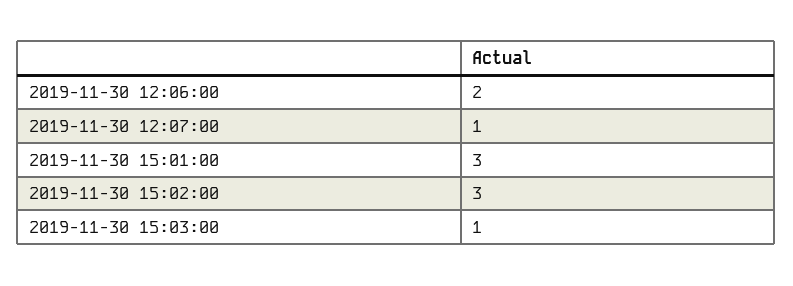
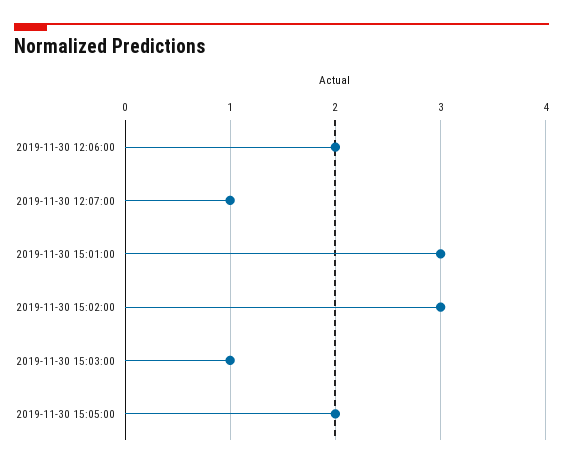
2019-11-30 15:05:00: none -> 2

